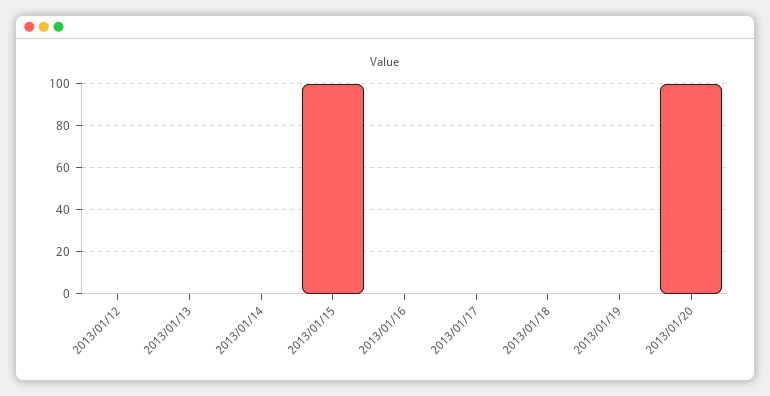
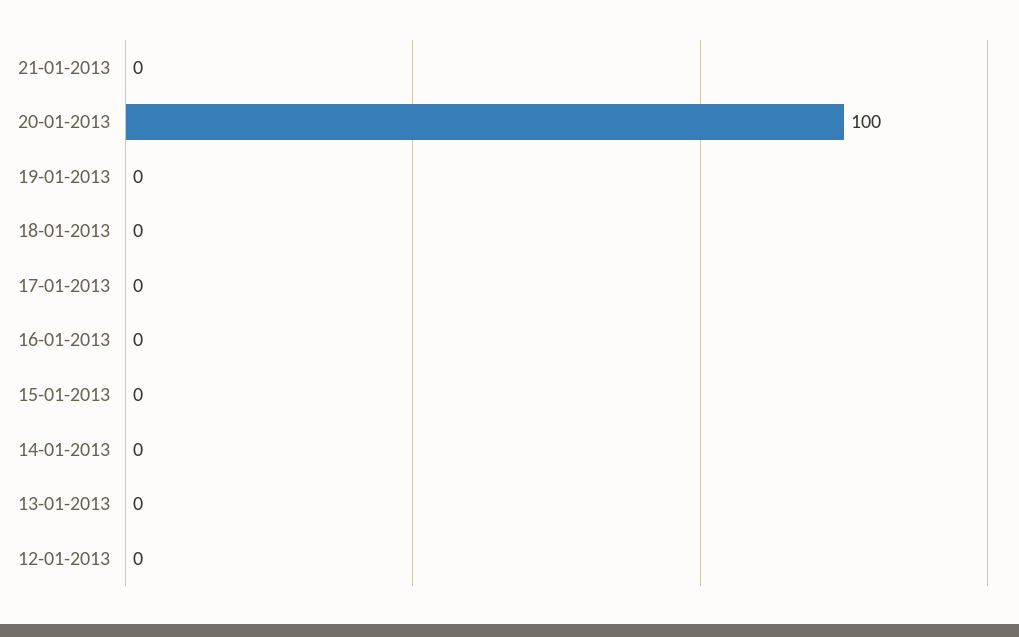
2013/01/15: 100 -> 0
21-01-2013: none -> 0

